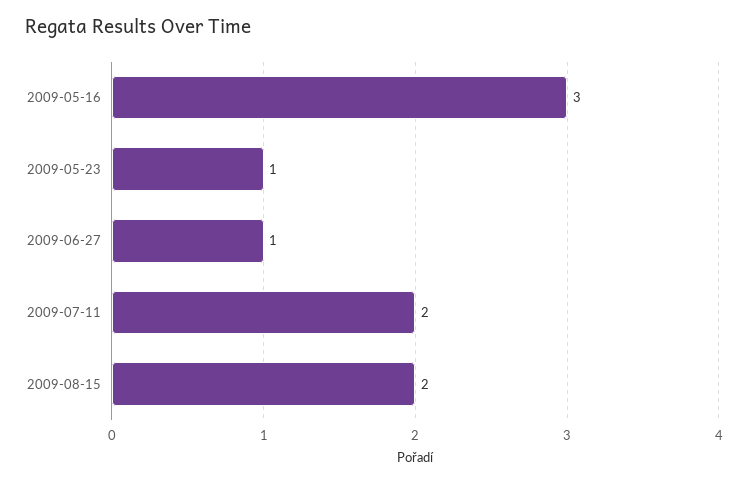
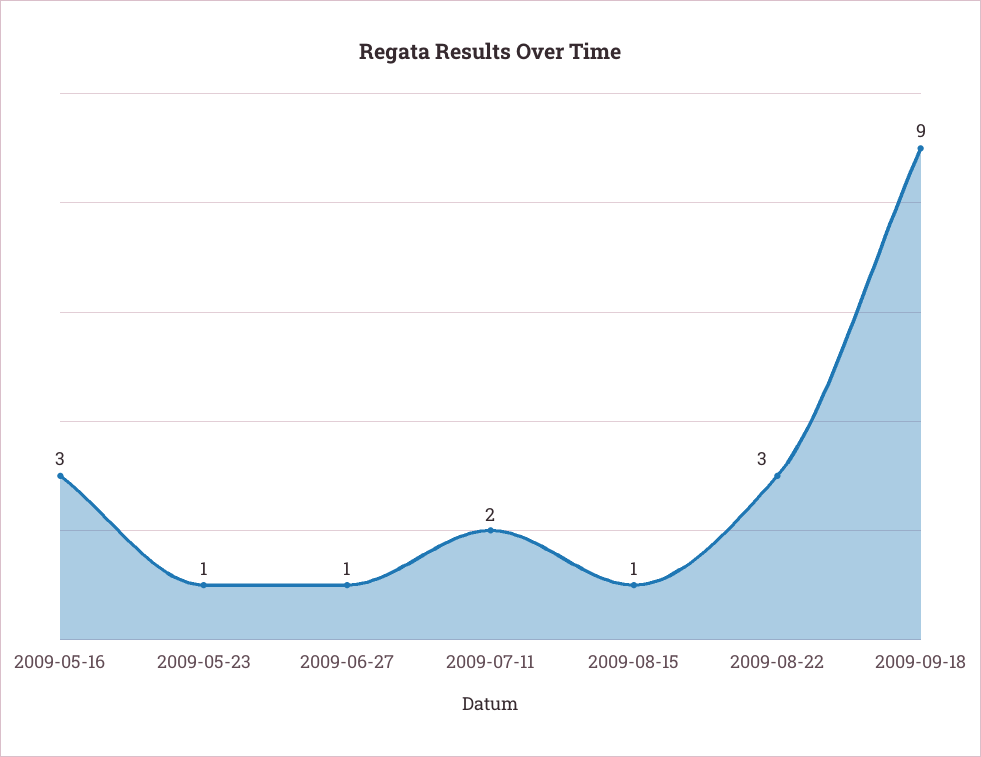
2009-08-15: 2 -> 1
2009-08-22: none -> 3
2009-09-18: none -> 9

